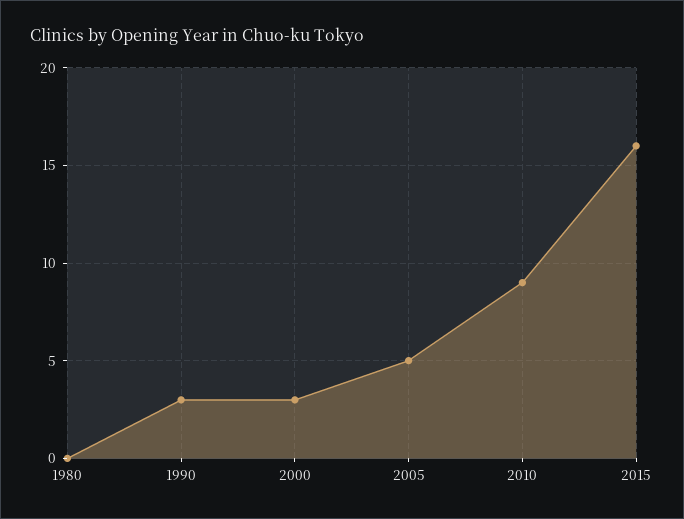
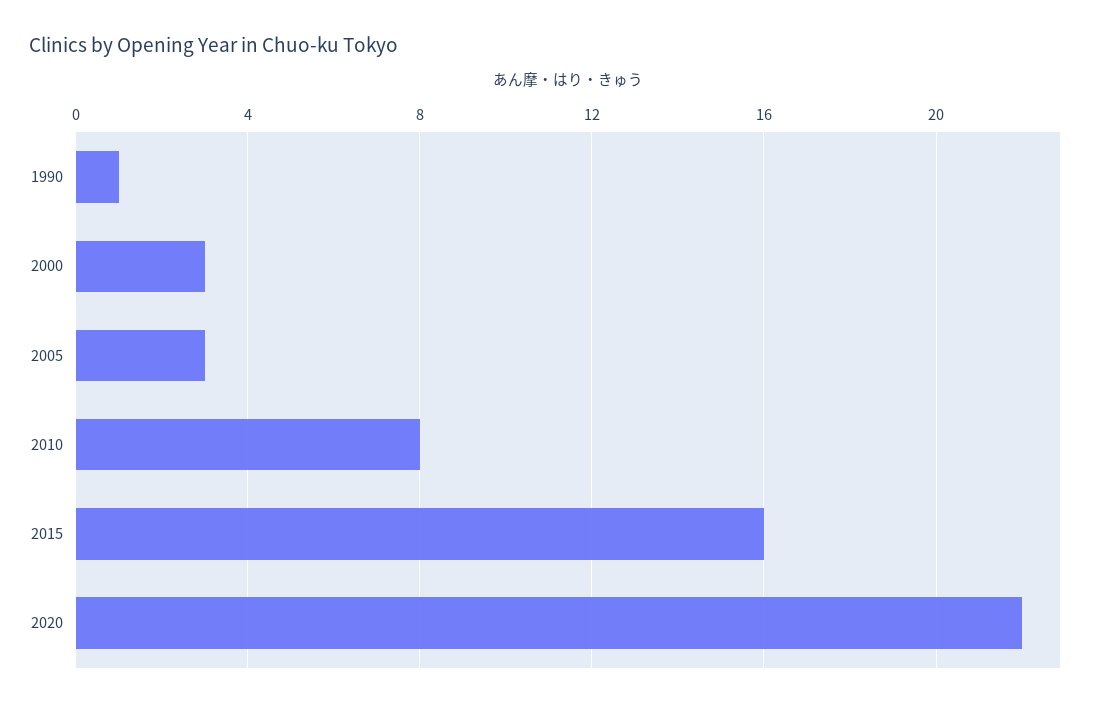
1980: 0 -> none
1990: 3 -> 1
2005: 5 -> 3
2010: 9 -> 8
2020: none -> 22

